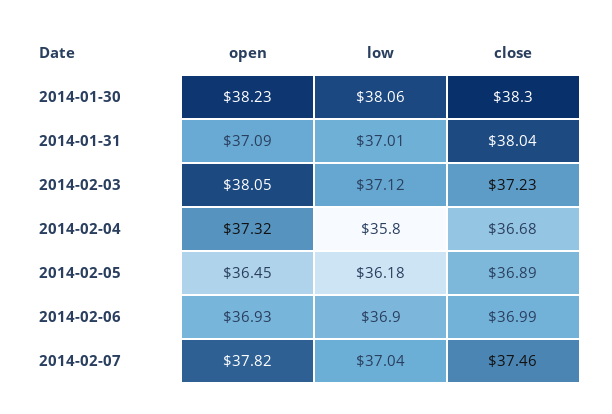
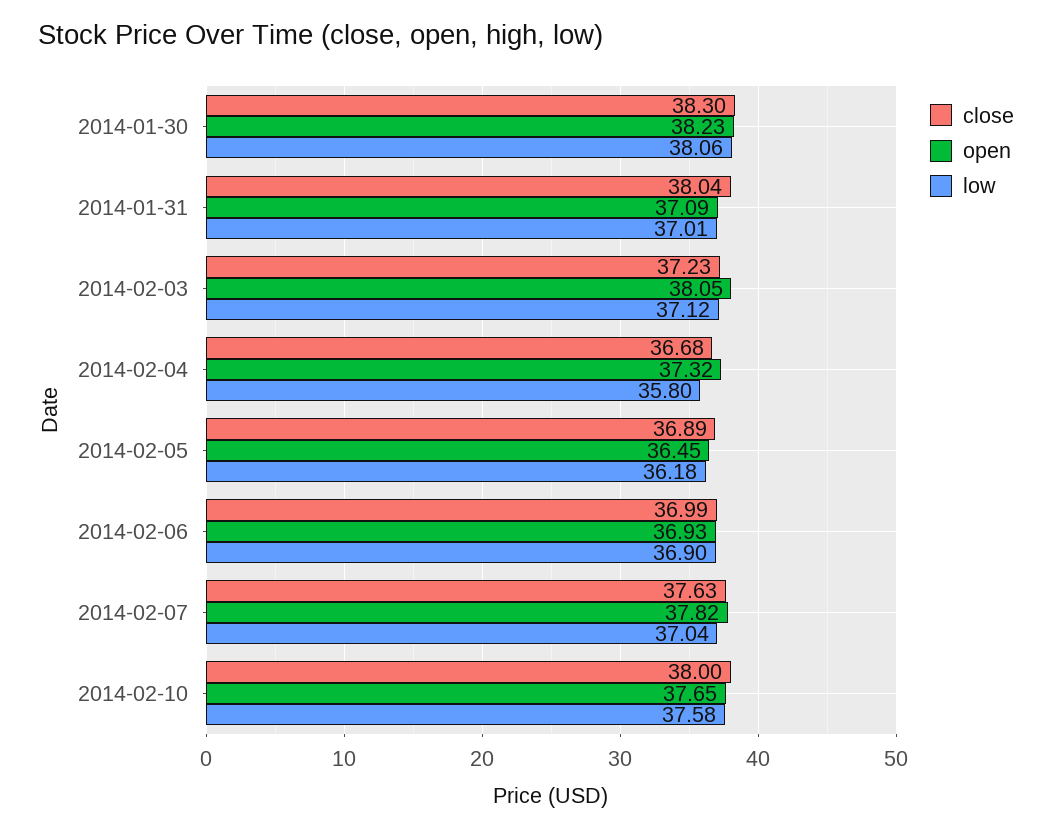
close, 2014-02-07: 37.46 -> 37.63
close, 2014-02-10: none -> 38
open, 2014-02-10: none -> 37.65
low, 2014-02-10: none -> 37.58

